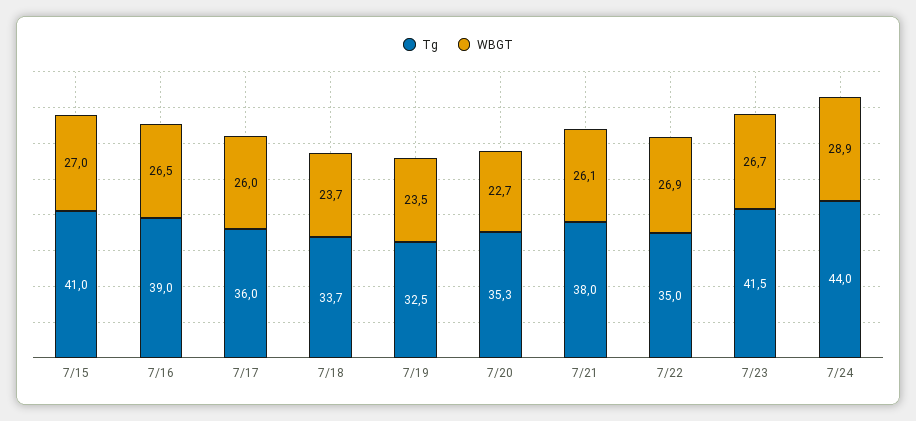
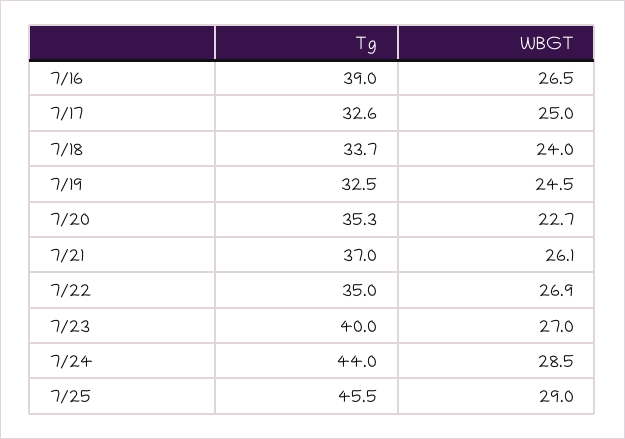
Tg, 7/15: 41 -> none
WBGT, 7/15: 27 -> none
Tg, 7/17: 36 -> 32.6
WBGT, 7/17: 26 -> 25
WBGT, 7/18: 23.7 -> 24
WBGT, 7/19: 23.5 -> 24.5
Tg, 7/21: 38 -> 37
Tg, 7/23: 41.5 -> 40
WBGT, 7/23: 26.7 -> 27
WBGT, 7/24: 28.9 -> 28.5
Tg, 7/25: none -> 45.5
WBGT, 7/25: none -> 29

